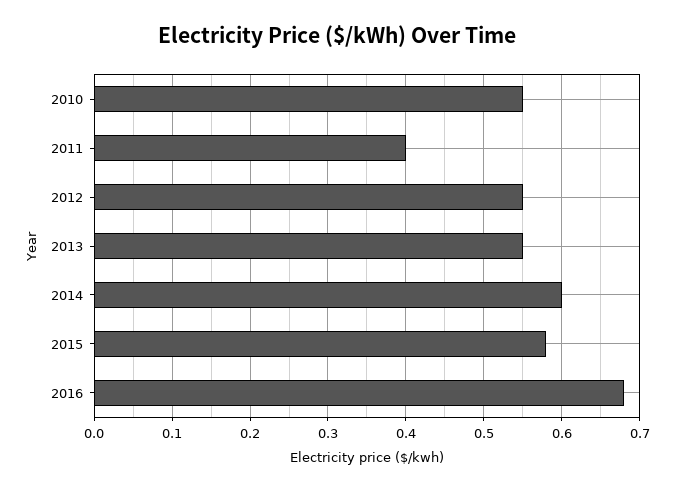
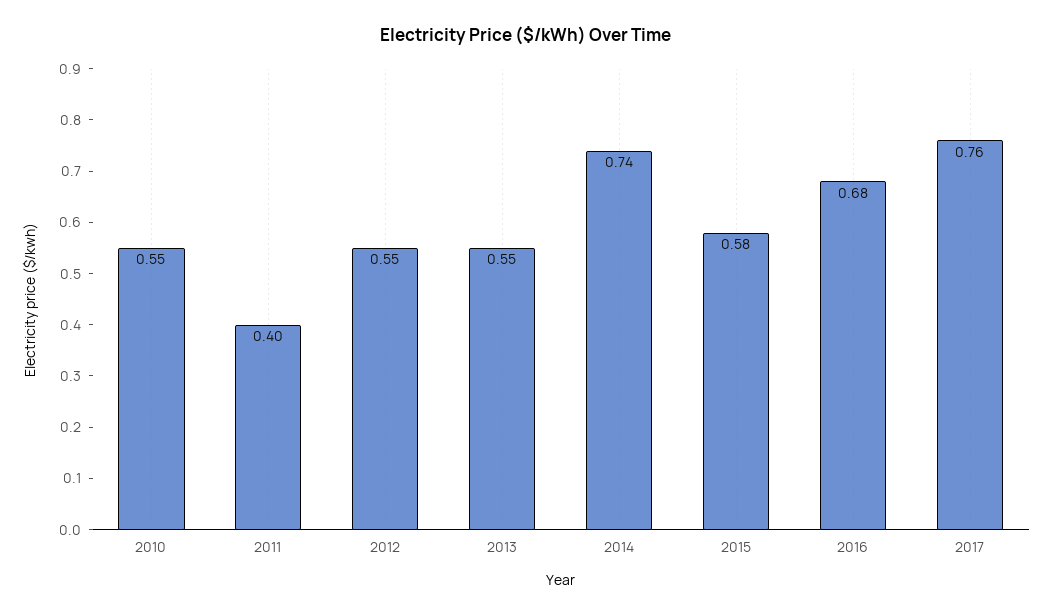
2014: 0.6 -> 0.74
2017: none -> 0.76

